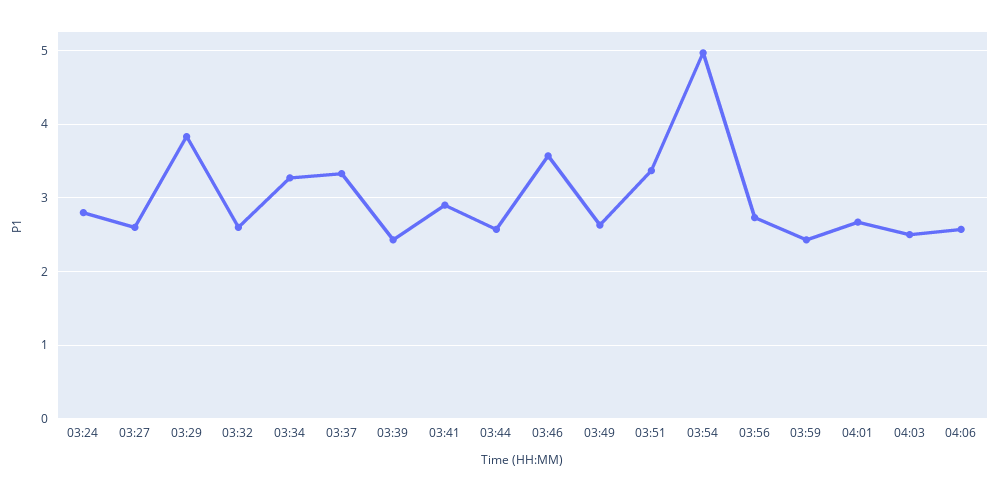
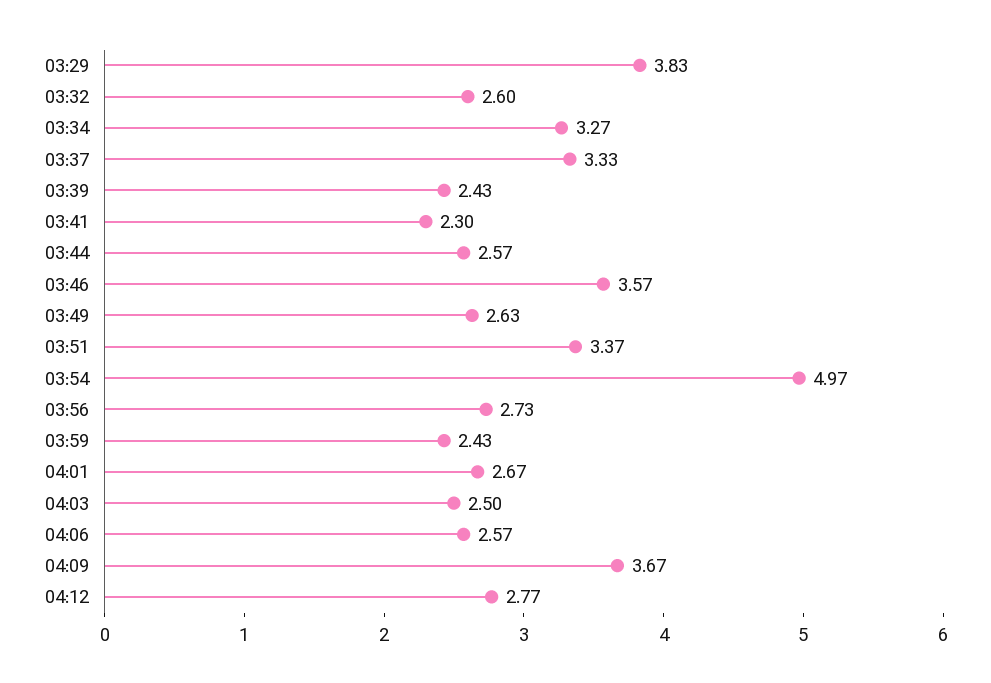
03:24: 2.8 -> none
03:27: 2.6 -> none
03:41: 2.9 -> 2.3
04:09: none -> 3.67
04:12: none -> 2.77

